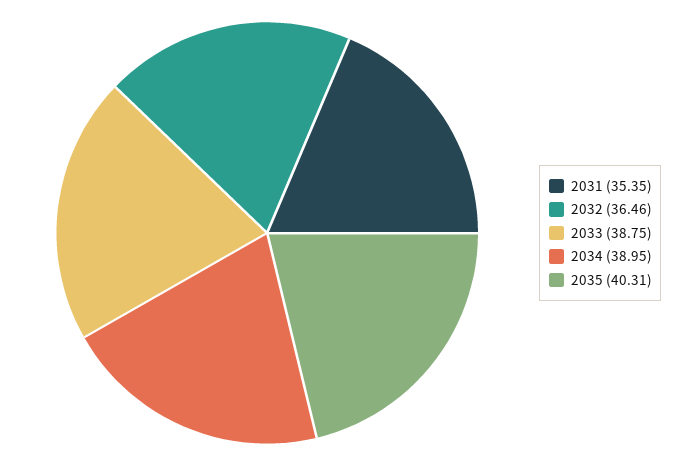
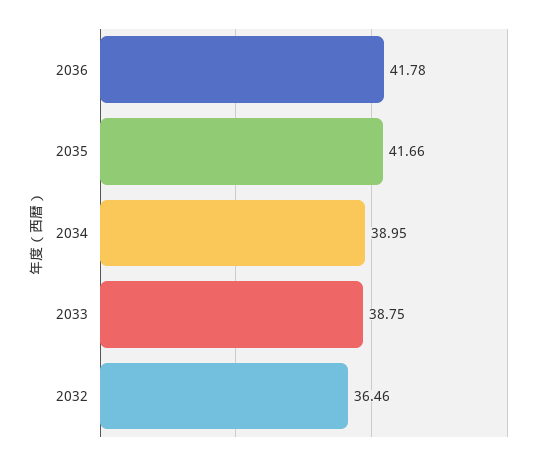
2031: 35.35 -> none
2035: 40.31 -> 41.66
2036: none -> 41.78

